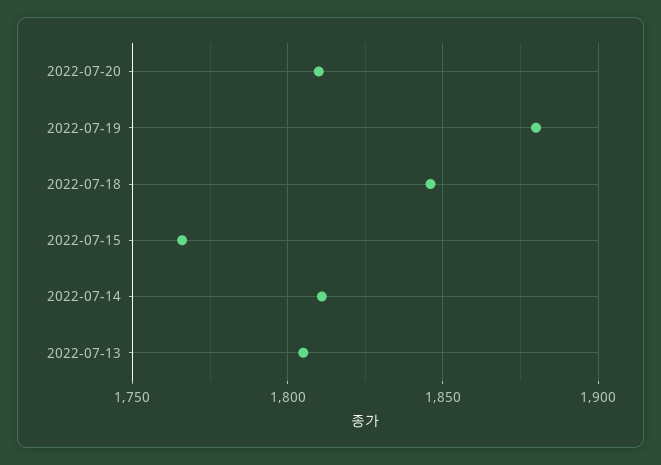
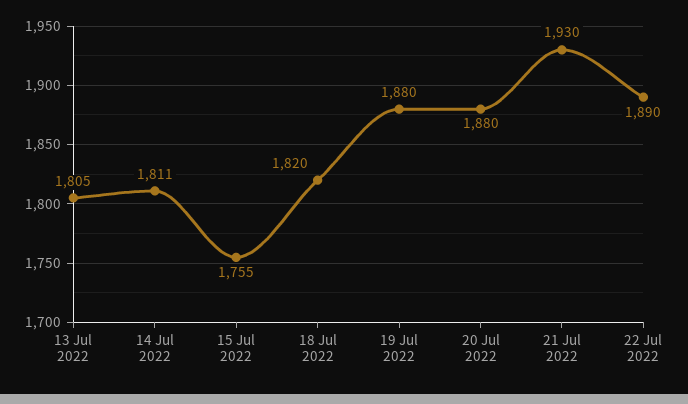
2022-07-20: 1810 -> 1880
2022-07-18: 1845 -> 1820
2022-07-15: 1765 -> 1755
21 Jul 2022: none -> 1930
22 Jul 2022: none -> 1890

